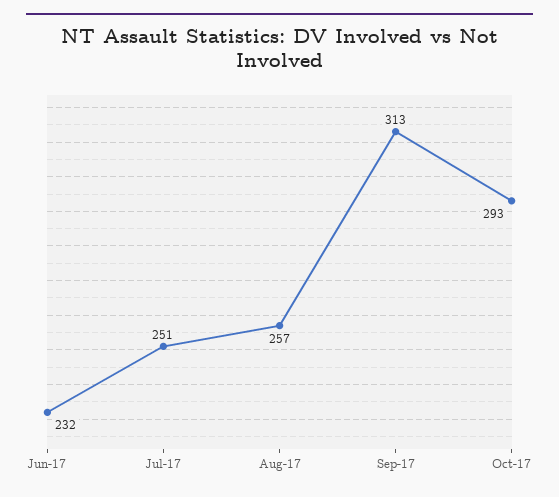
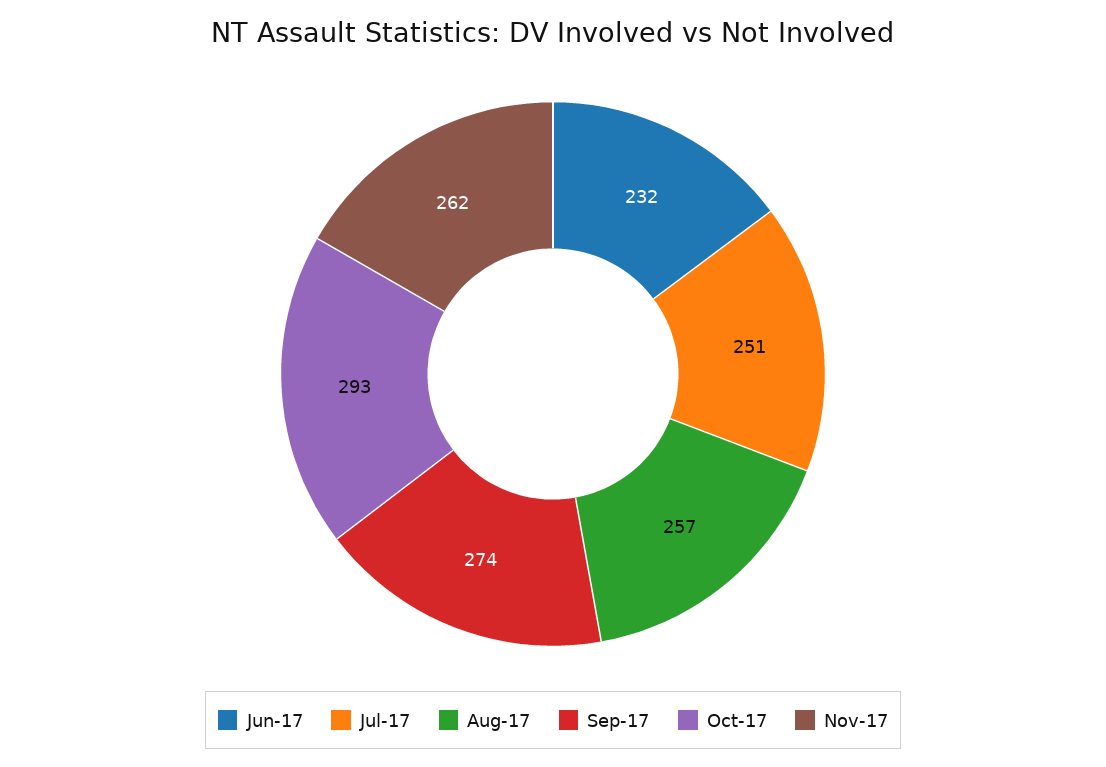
Sep-17: 313 -> 274
Nov-17: none -> 262

